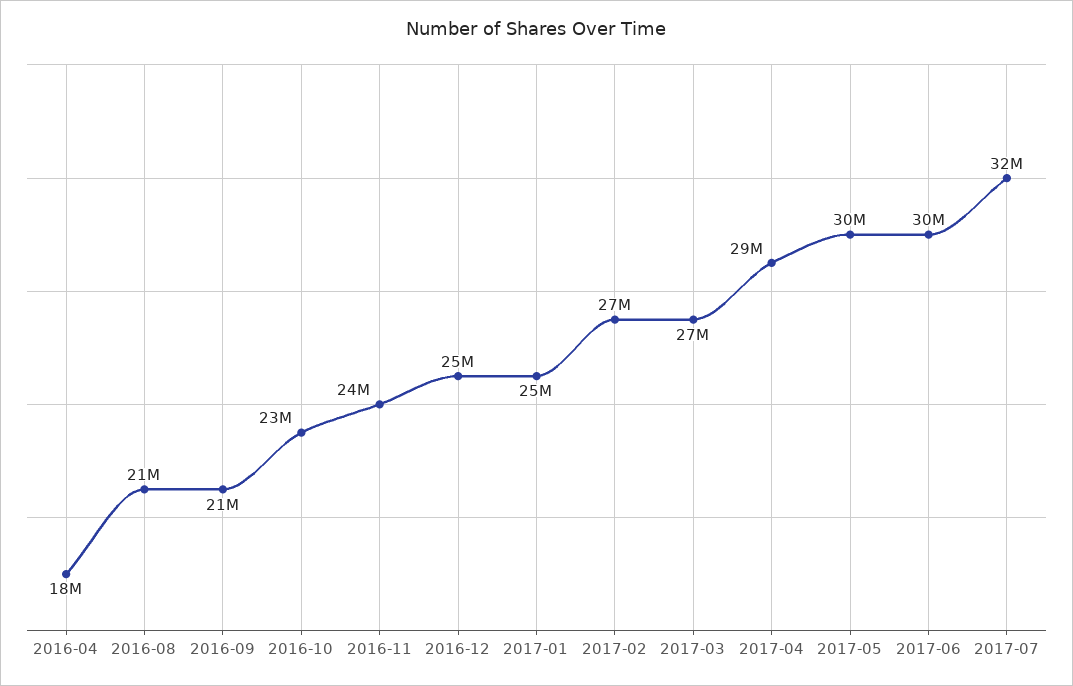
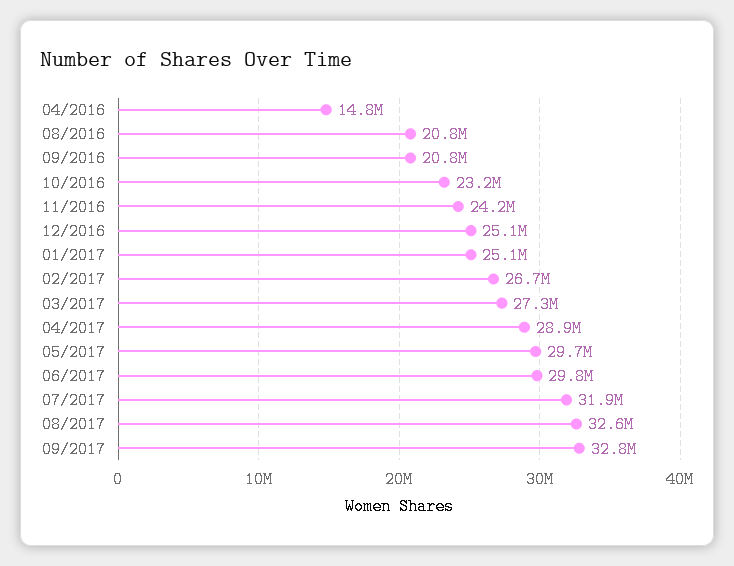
2016-04: 18000000 -> 14800000
08/2017: none -> 32600000
09/2017: none -> 32800000

